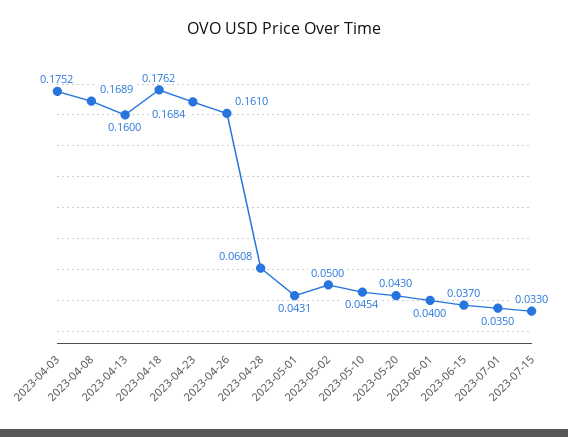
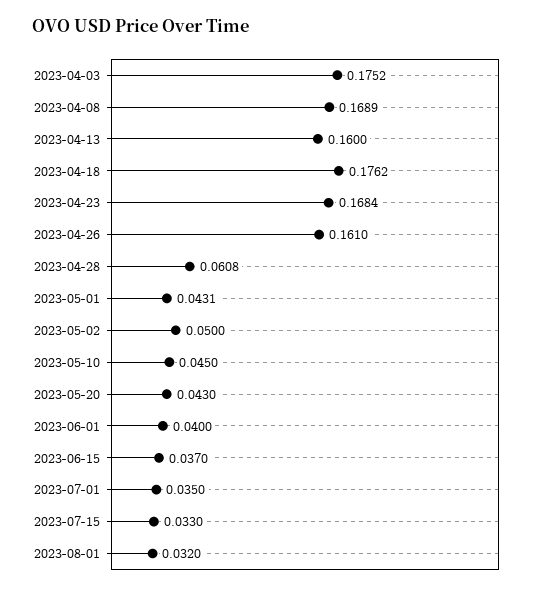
2023-05-10: 0.0454 -> 0.045
2023-08-01: none -> 0.032

